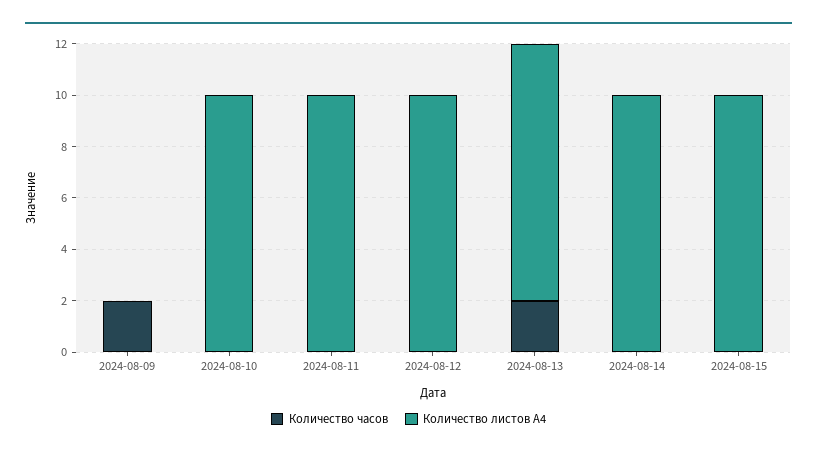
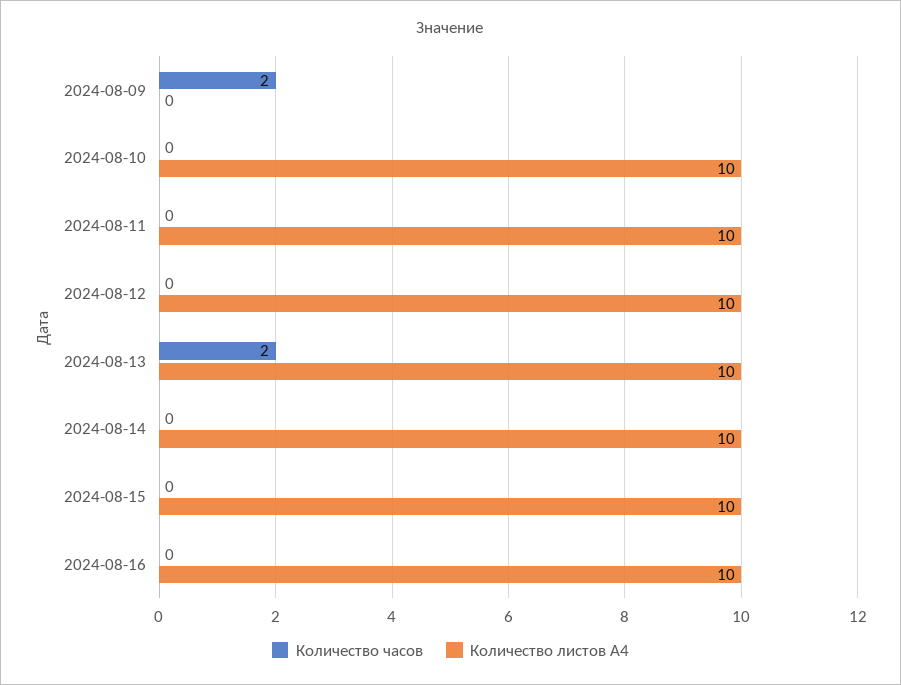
Количество часов, 2024-08-16: none -> 0
Количество листов А4, 2024-08-16: none -> 10

